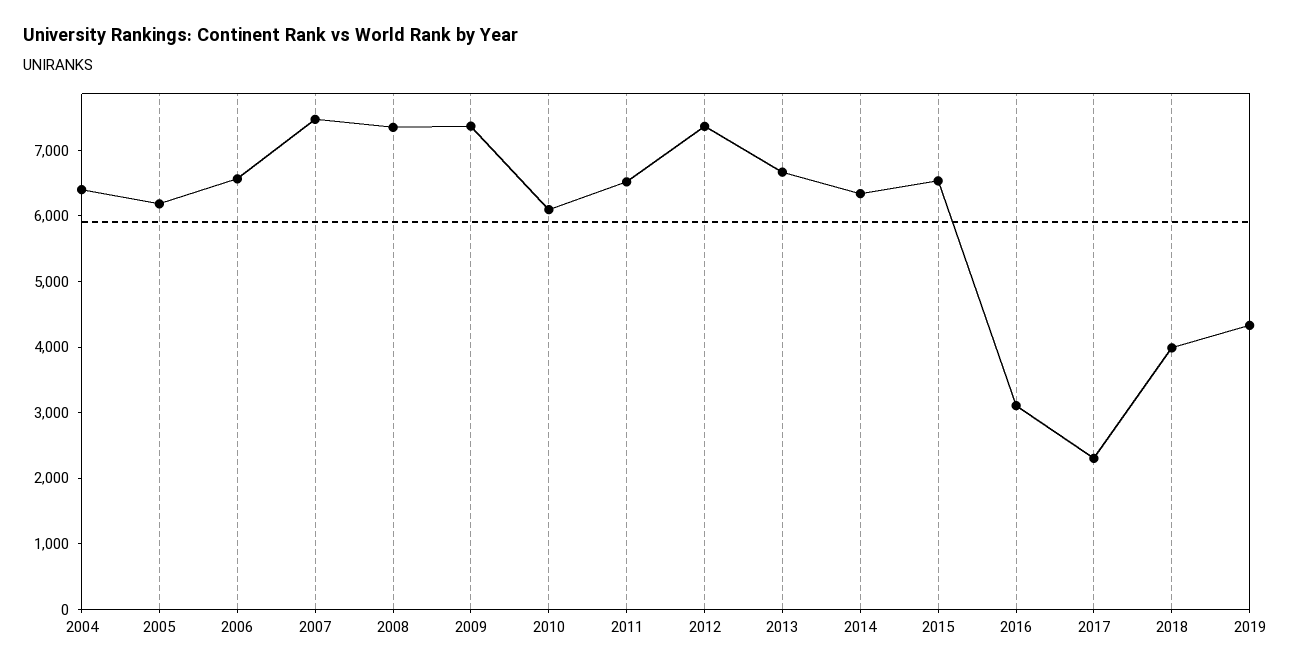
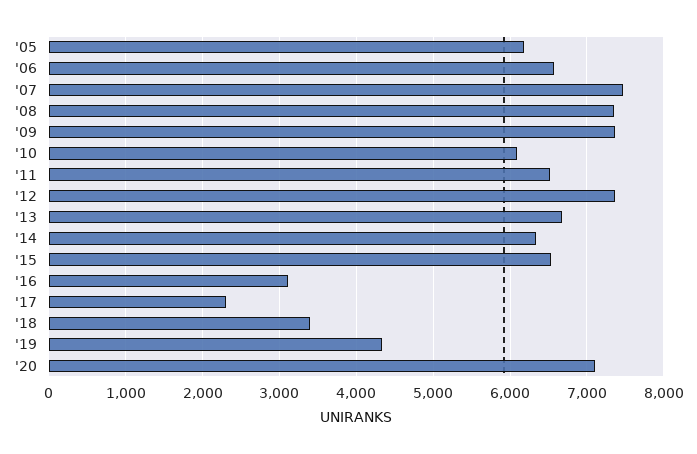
2004: 6400 -> none
2018: 4000 -> 3400
'20: none -> 7100

